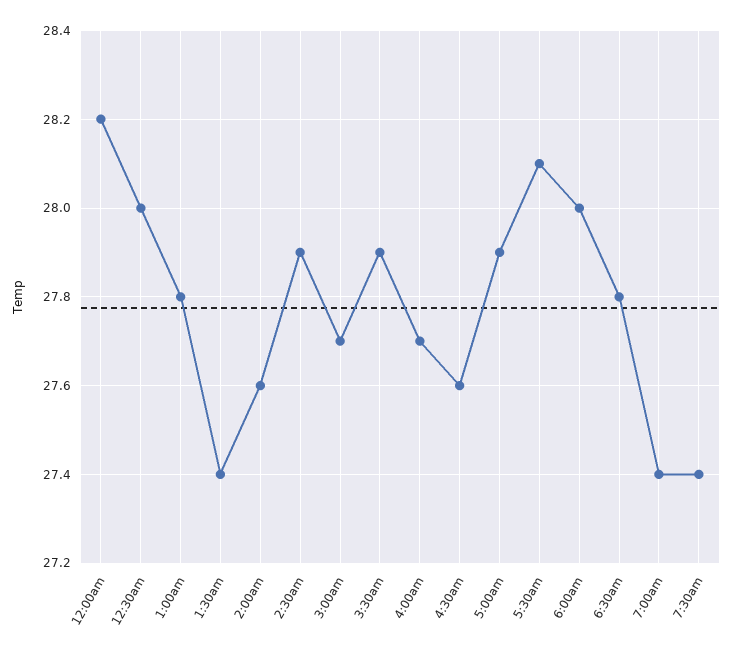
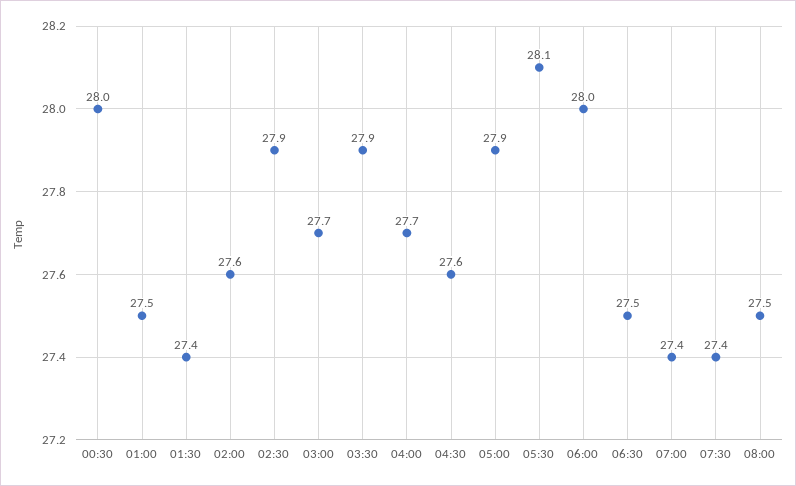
12:00am: 28.2 -> none
1:00am: 27.8 -> 27.5
6:30am: 27.8 -> 27.5
08:00: none -> 27.5

